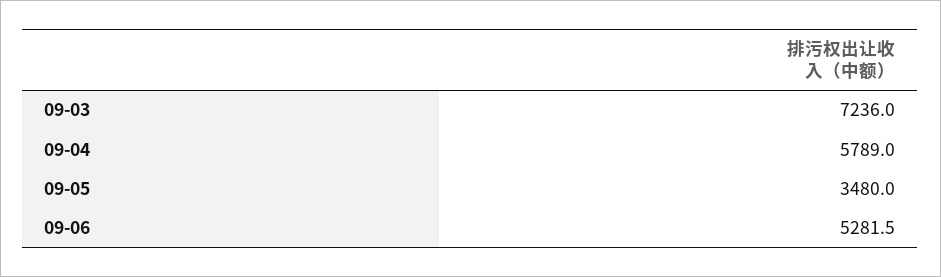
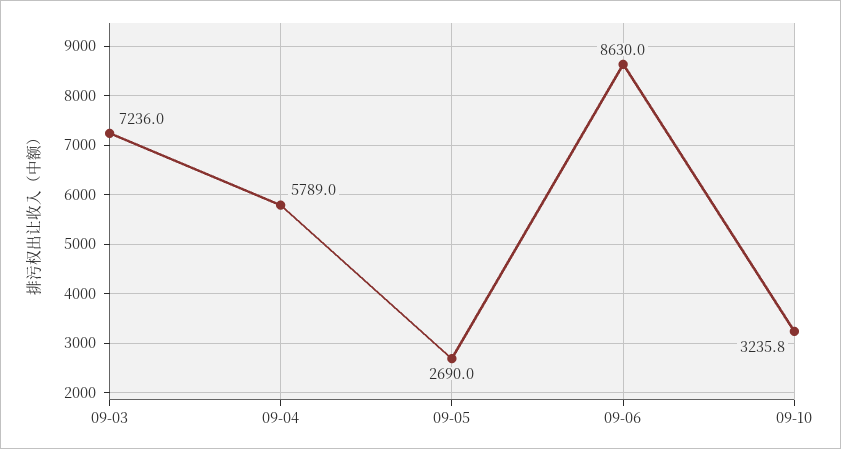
09-05: 3480 -> 2690
09-06: 5281.5 -> 8630
09-10: none -> 3235.8

